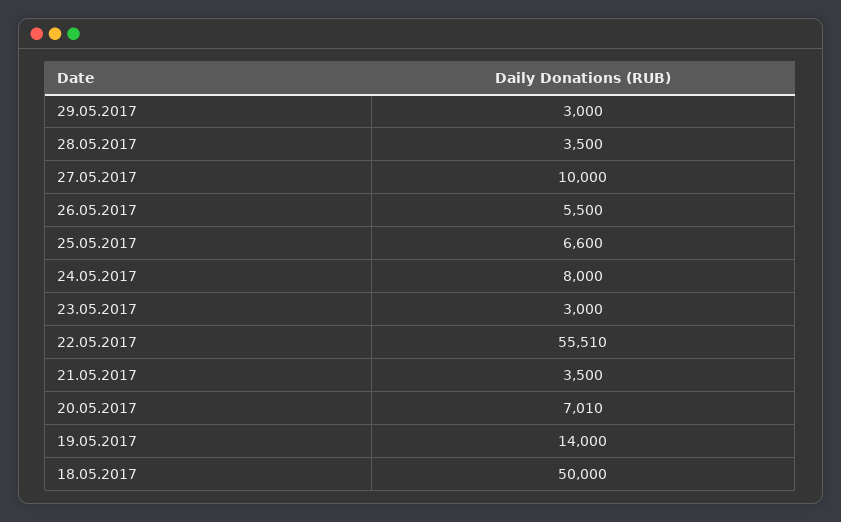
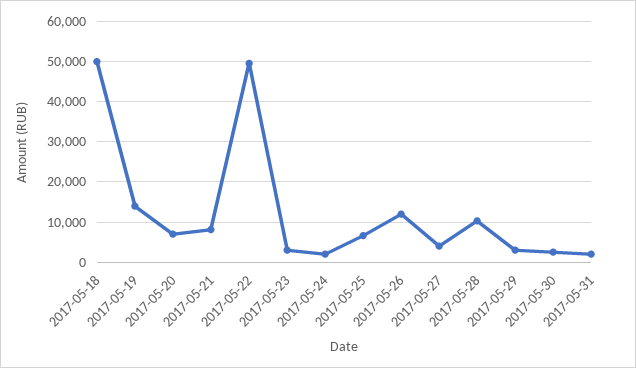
28.05.2017: 3500 -> 10000
27.05.2017: 10000 -> 4000
26.05.2017: 5500 -> 12000
24.05.2017: 8000 -> 2000
22.05.2017: 55510 -> 50000
21.05.2017: 3500 -> 8000
2017-05-30: none -> 2000
2017-05-31: none -> 2000

